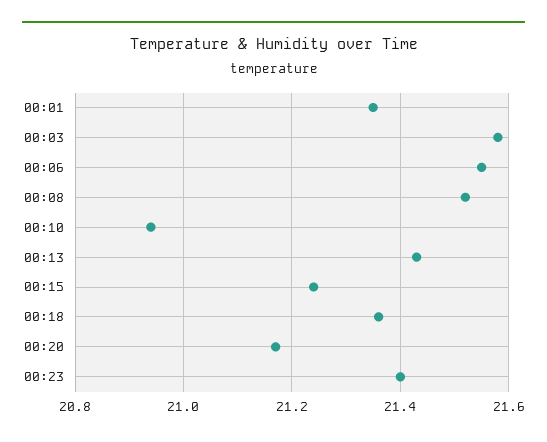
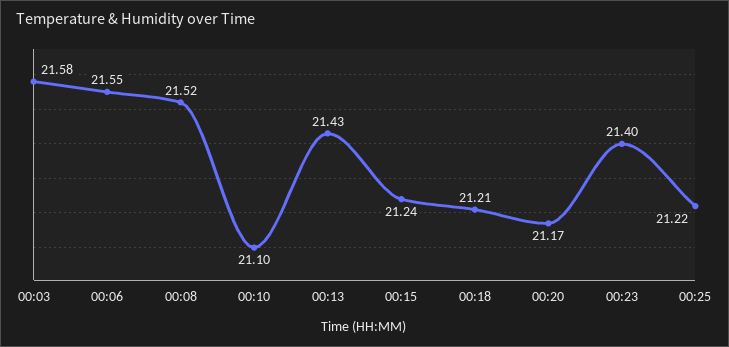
00:01: 21.35 -> none
00:10: 20.95 -> 21.1
00:18: 21.35 -> 21.21
00:25: none -> 21.22

